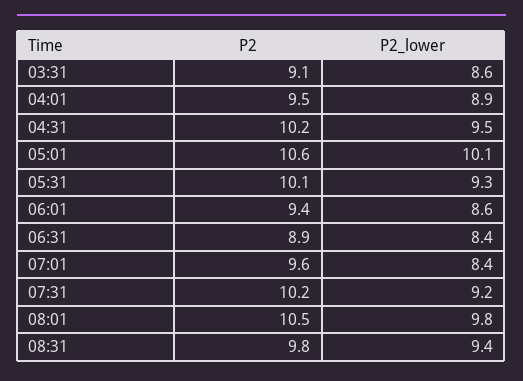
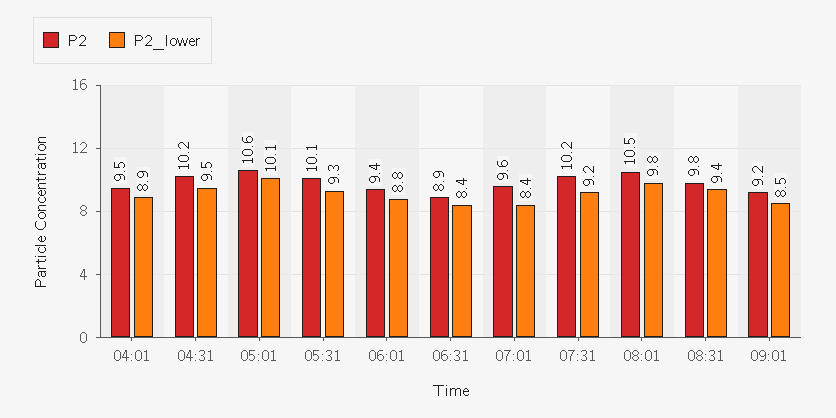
P2, 03:31: 9.1 -> none
P2_lower, 03:31: 8.6 -> none
P2_lower, 06:01: 8.6 -> 8.8
P2, 09:01: none -> 9.2
P2_lower, 09:01: none -> 8.5

